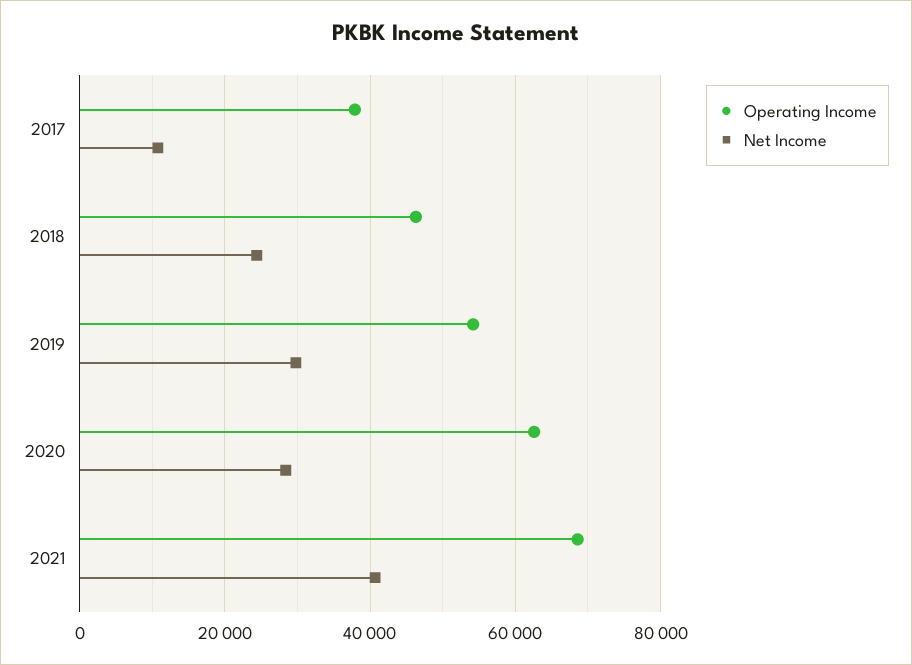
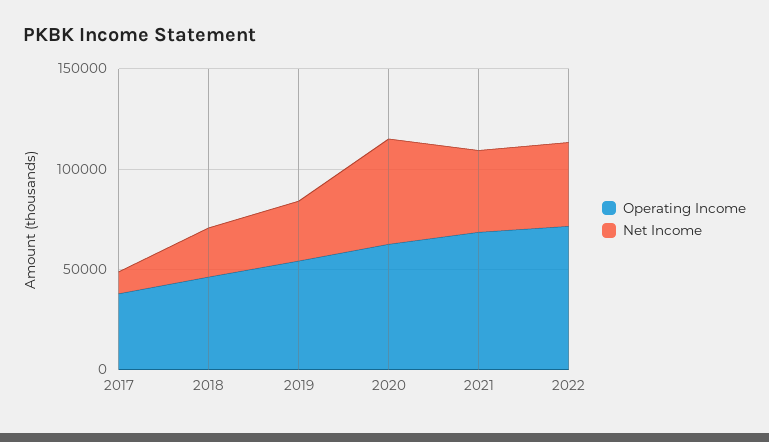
Net Income, 2020: 28000 -> 50000
Operating Income, 2022: none -> 70000
Net Income, 2022: none -> 40000

